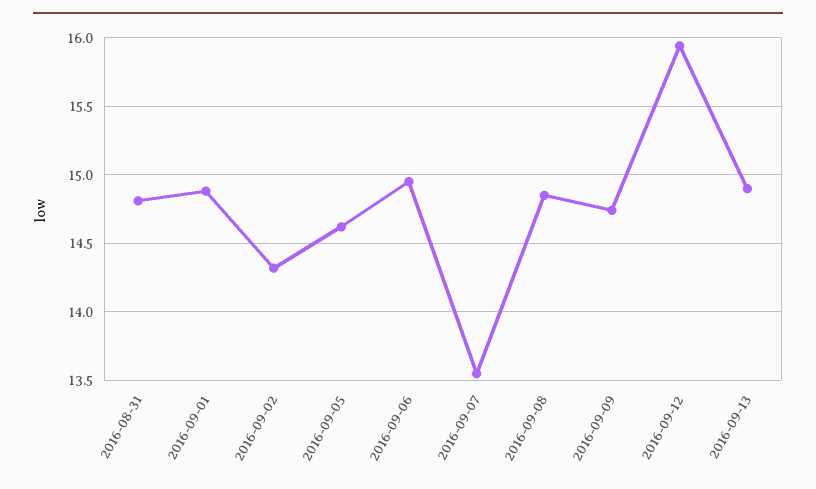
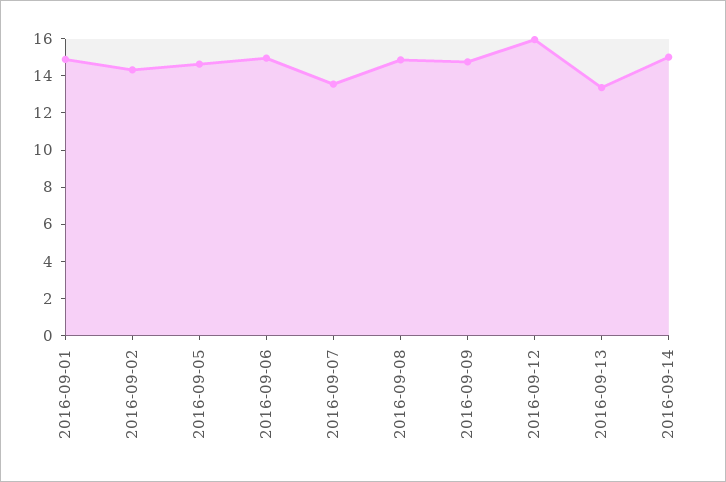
2016-08-31: 14.8 -> none
2016-09-13: 14.9 -> 13.5
2016-09-14: none -> 15

